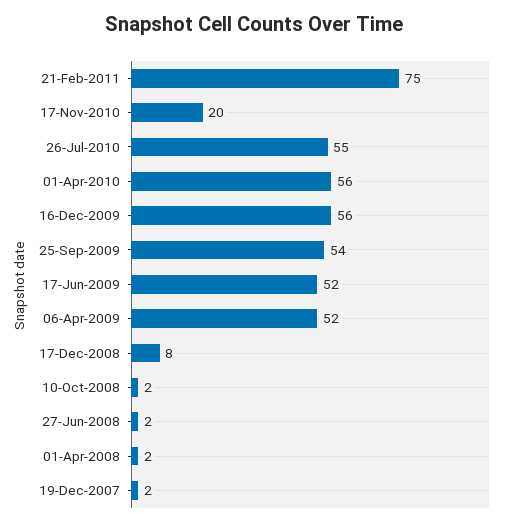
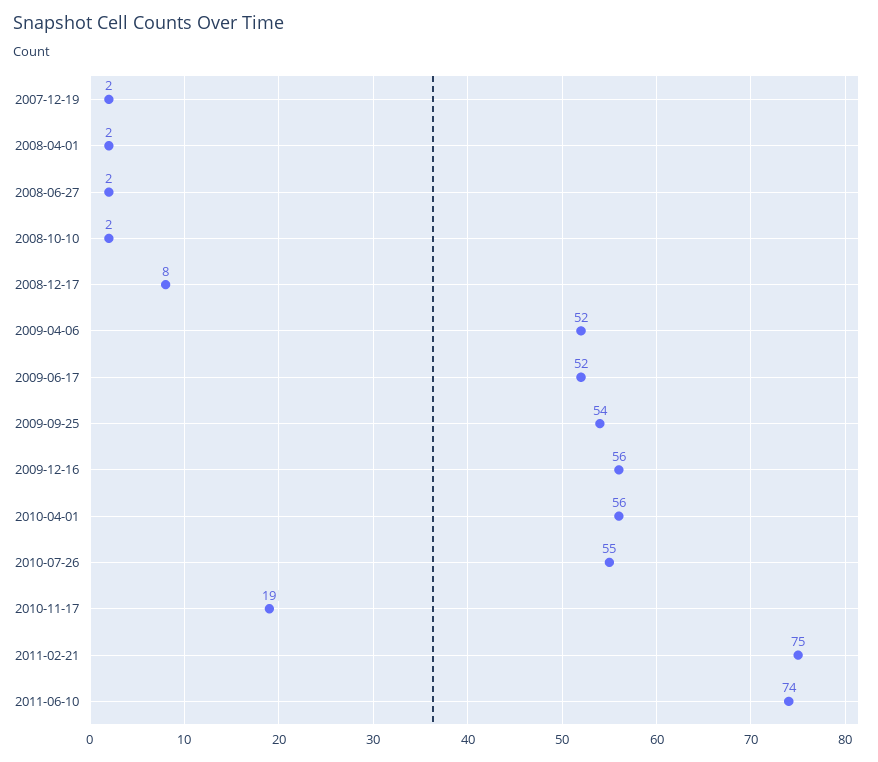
17-Nov-2010: 20 -> 19
2011-06-10: none -> 74

